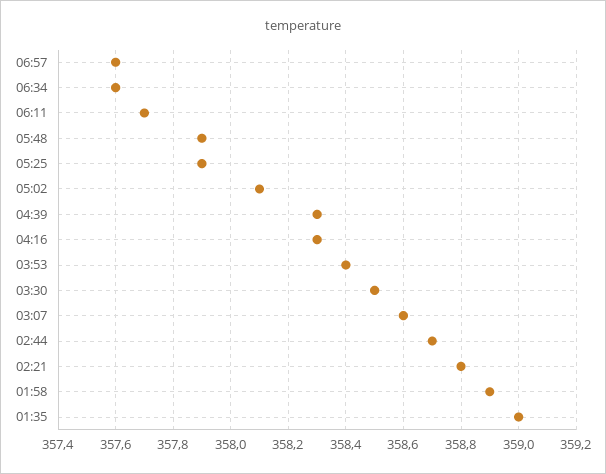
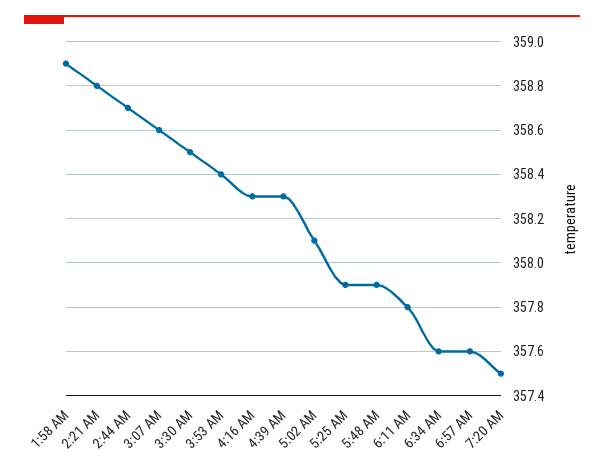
06:11: 357.7 -> 357.8
01:35: 359 -> none
7:20 AM: none -> 357.5

